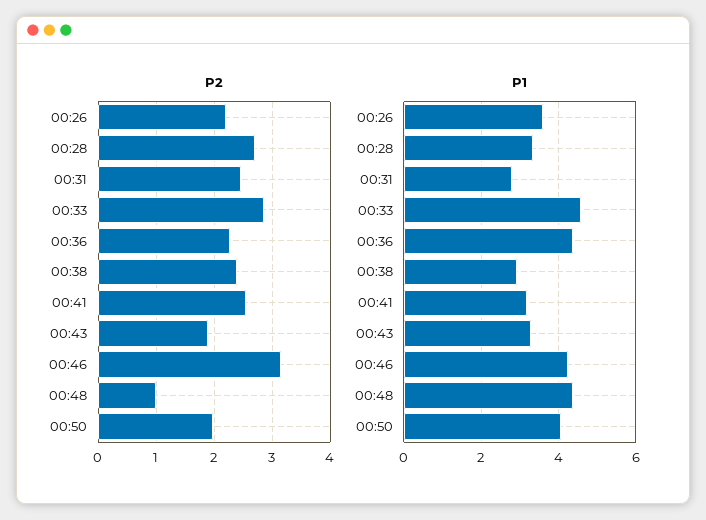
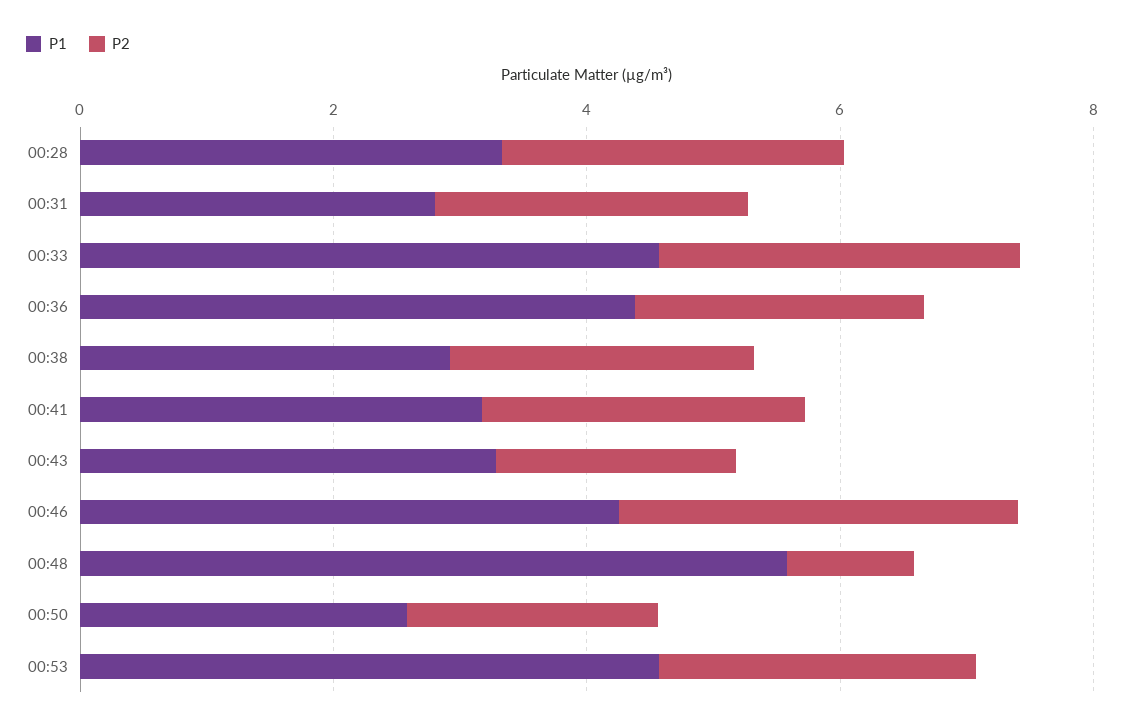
P2, 00:26: 2.2 -> none
P1, 00:26: 3.6 -> none
P1, 00:48: 4.4 -> 5.5
P1, 00:50: 4 -> 2.5
P1, 00:53: none -> 4.5
P2, 00:53: none -> 2.5

